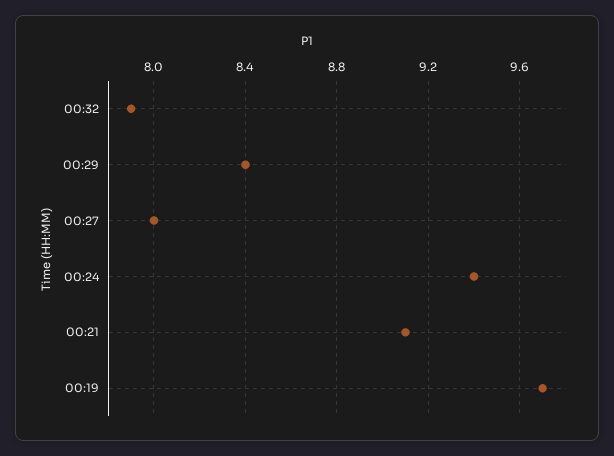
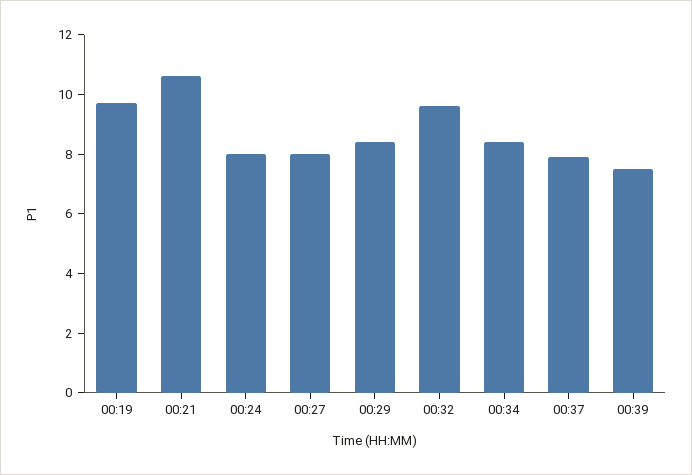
00:32: 7.9 -> 9.5
00:24: 9.4 -> 8
00:21: 9.1 -> 10.5
00:34: none -> 8.5
00:37: none -> 8
00:39: none -> 7.5

